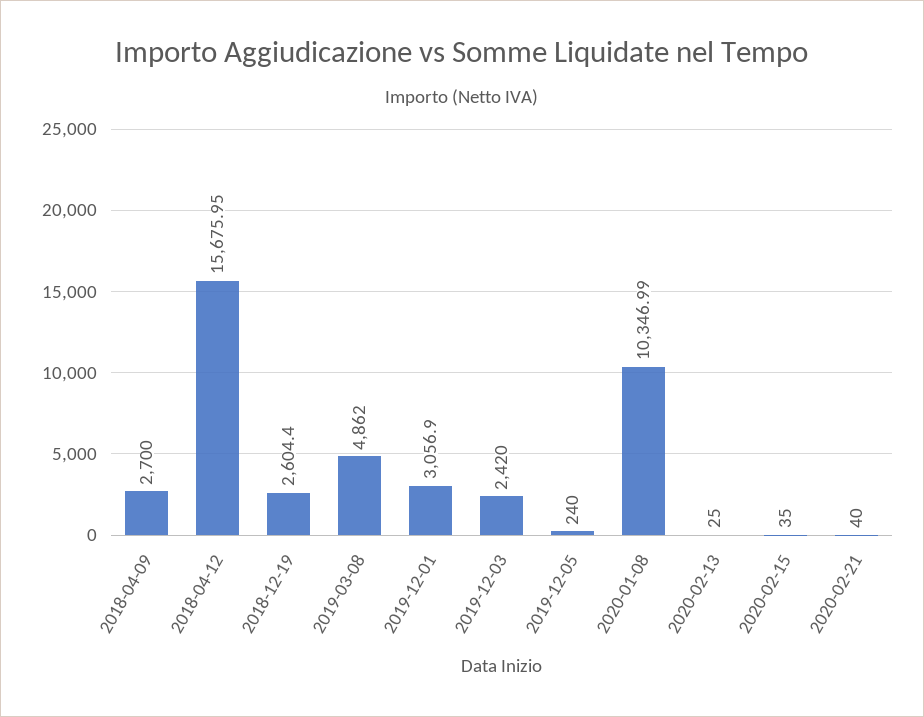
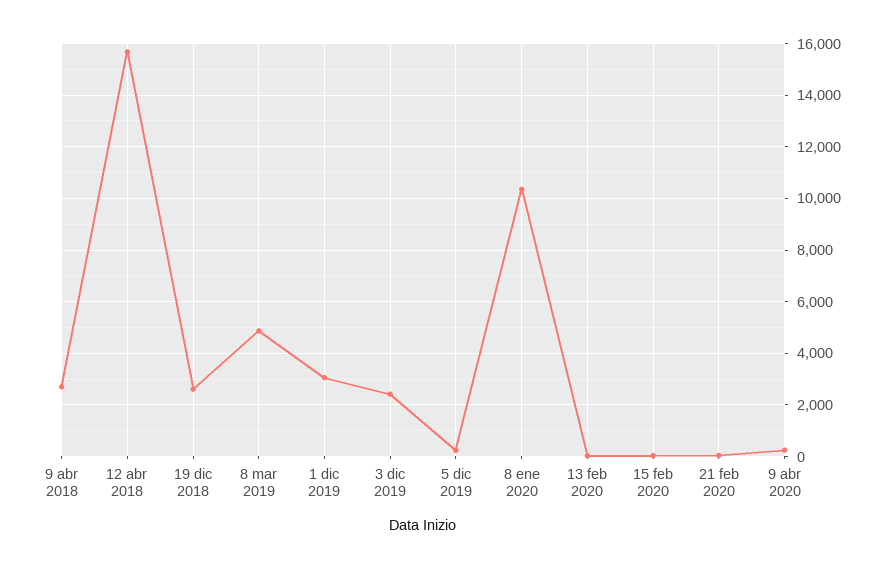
9 abr 2020: none -> 250

